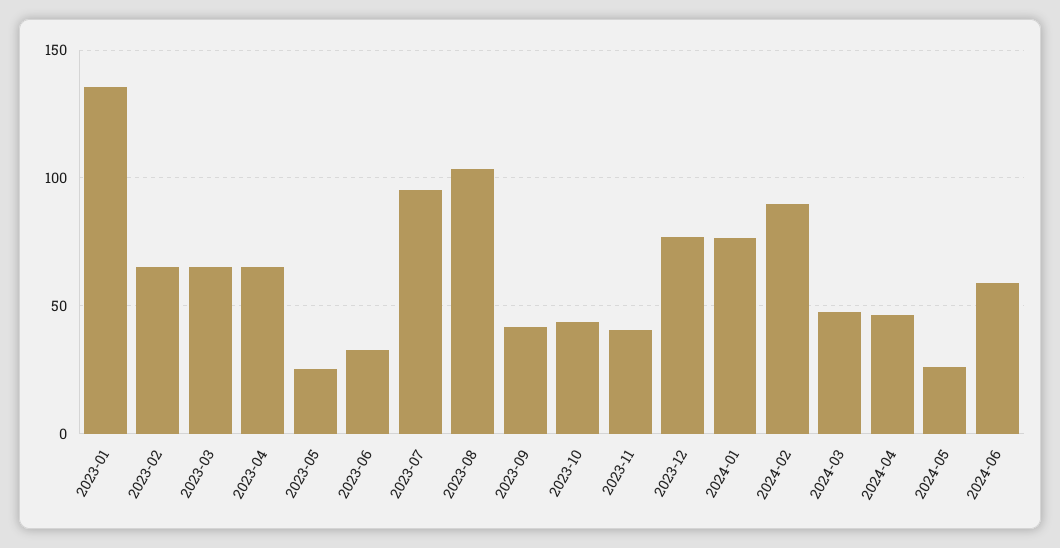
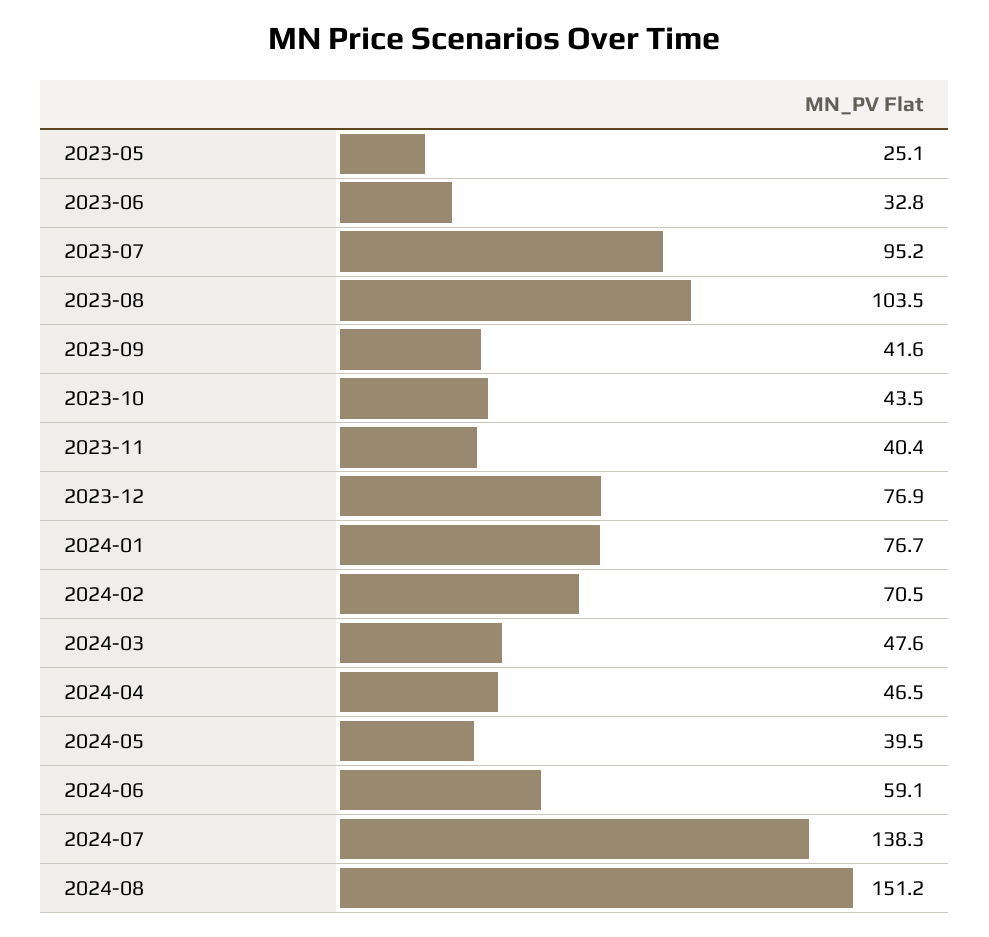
2023-01: 135 -> none
2023-02: 65 -> none
2023-03: 65 -> none
2023-04: 65 -> none
2024-02: 90 -> 70.5
2024-05: 25 -> 39.5
2024-07: none -> 138.3
2024-08: none -> 151.2

